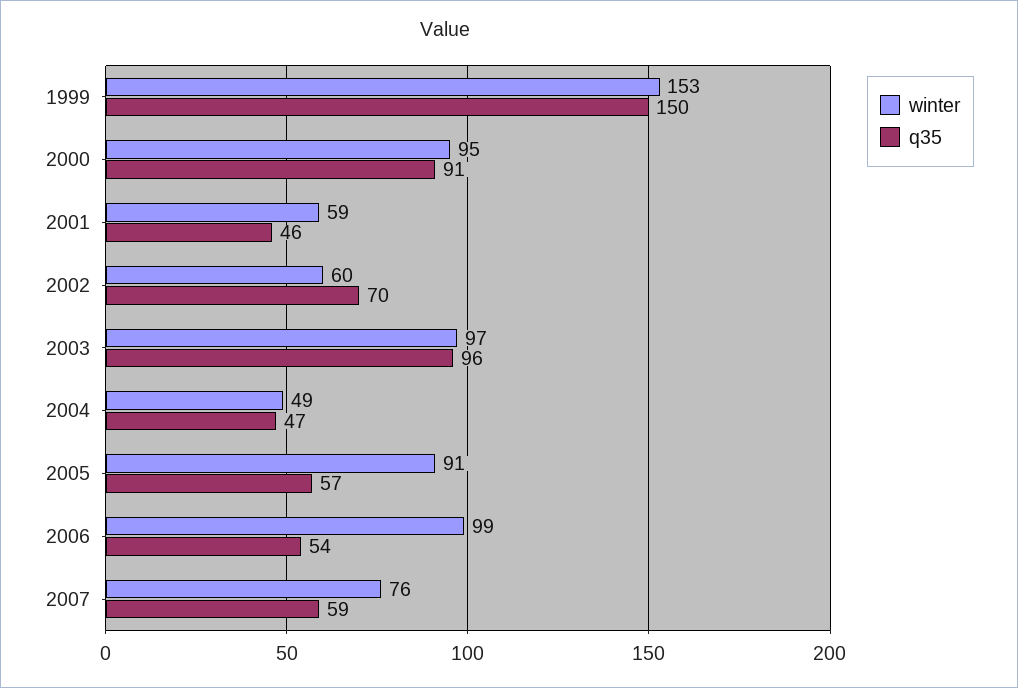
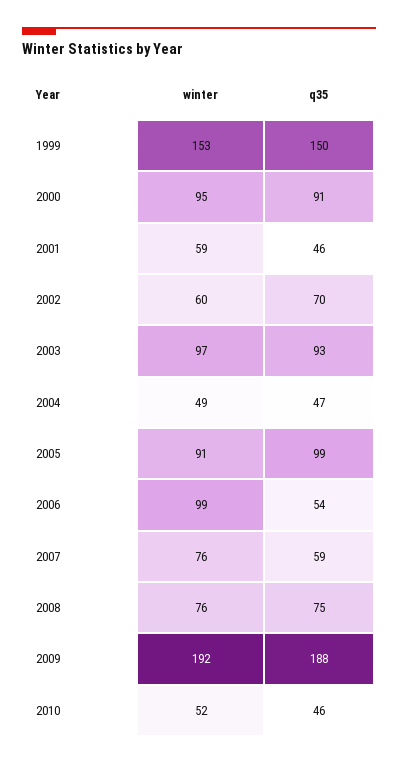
q35, 2003: 96 -> 93
q35, 2005: 57 -> 99
winter, 2008: none -> 76
q35, 2008: none -> 75
winter, 2009: none -> 192
q35, 2009: none -> 188
winter, 2010: none -> 52
q35, 2010: none -> 46

